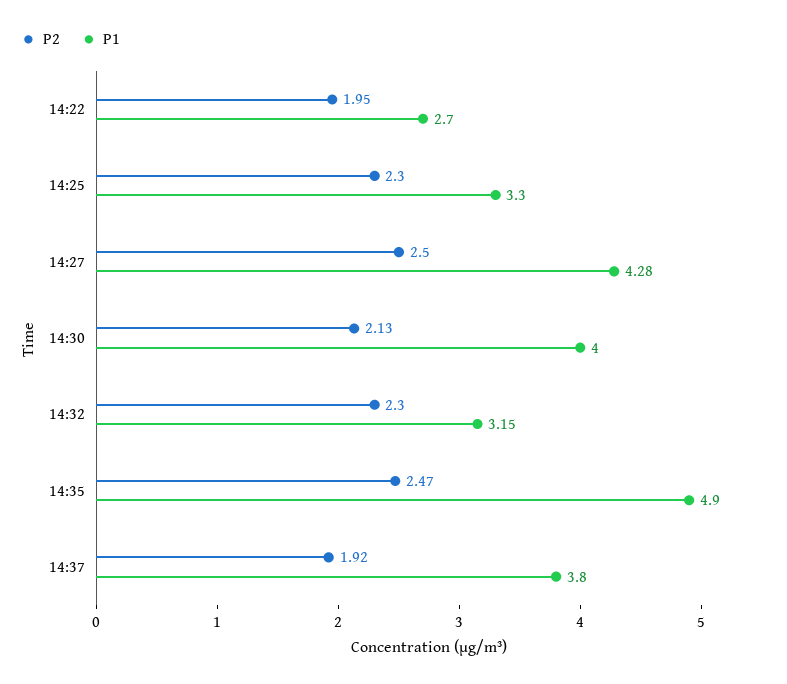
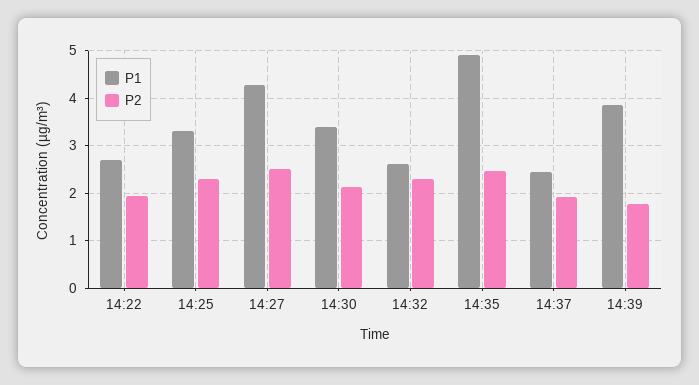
P1, 14:30: 4 -> 3.4
P1, 14:32: 3.15 -> 2.6
P1, 14:37: 3.8 -> 2.4
P1, 14:39: none -> 3.8
P2, 14:39: none -> 1.8

